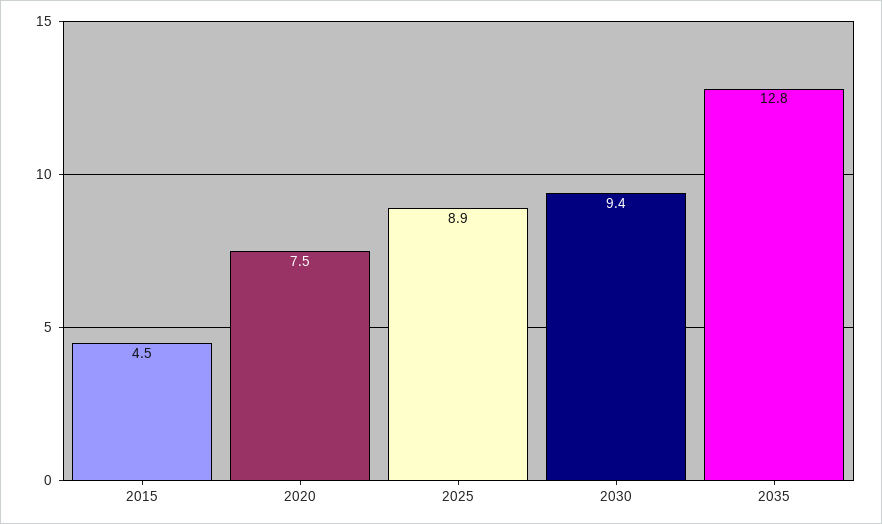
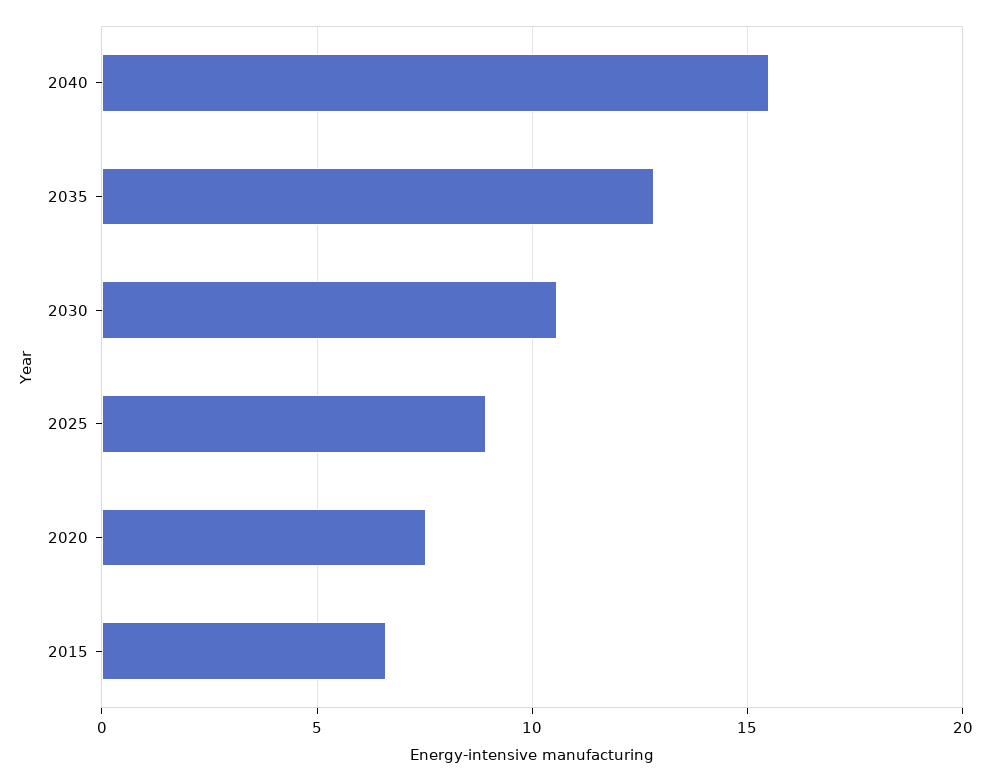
2015: 4.5 -> 6.5
2030: 9.4 -> 10.5
2040: none -> 15.5

